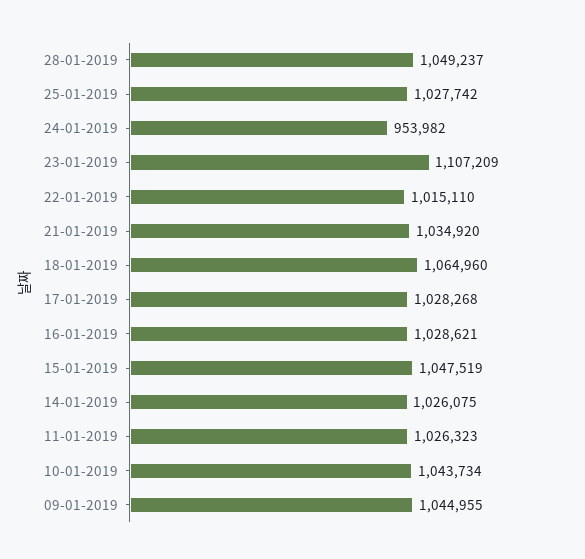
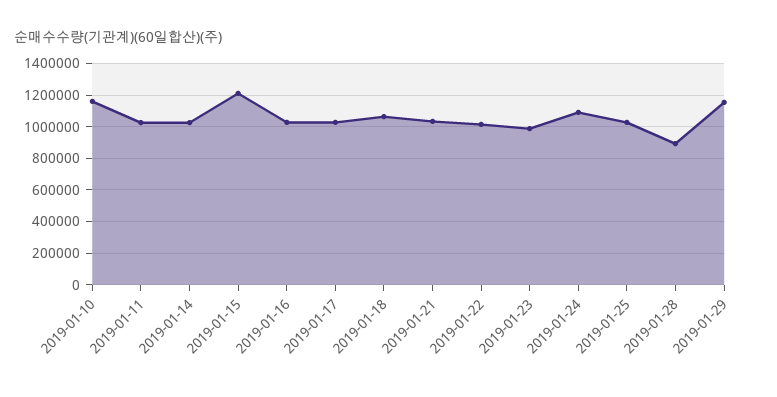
28-01-2019: 1049237 -> 900000
24-01-2019: 953982 -> 1100000
23-01-2019: 1107209 -> 1000000
15-01-2019: 1047519 -> 1200000
10-01-2019: 1043734 -> 1150000
09-01-2019: 1044955 -> none
2019-01-29: none -> 1150000

